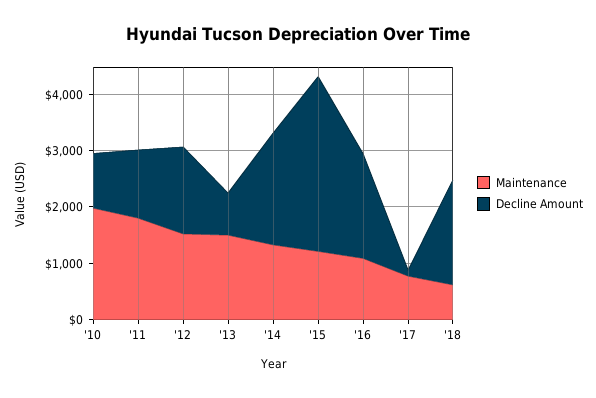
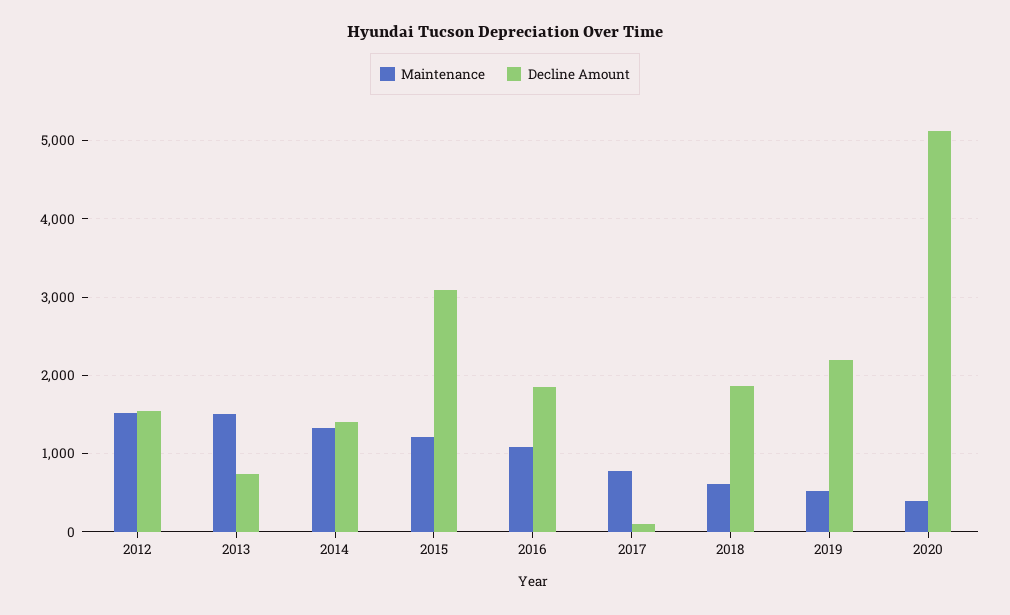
Maintenance, '10: 2000 -> none
Decline Amount, '10: 1000 -> none
Maintenance, '11: 1800 -> none
Decline Amount, '11: 1200 -> none
Decline Amount, '14: 2000 -> 1400
Maintenance, 2019: none -> 500
Decline Amount, 2019: none -> 2200
Maintenance, 2020: none -> 400
Decline Amount, 2020: none -> 5100

